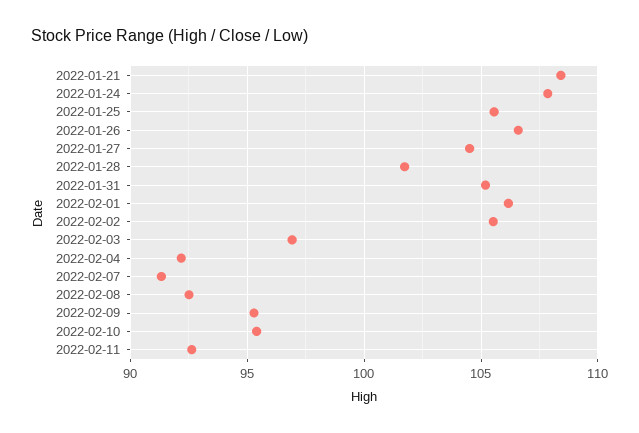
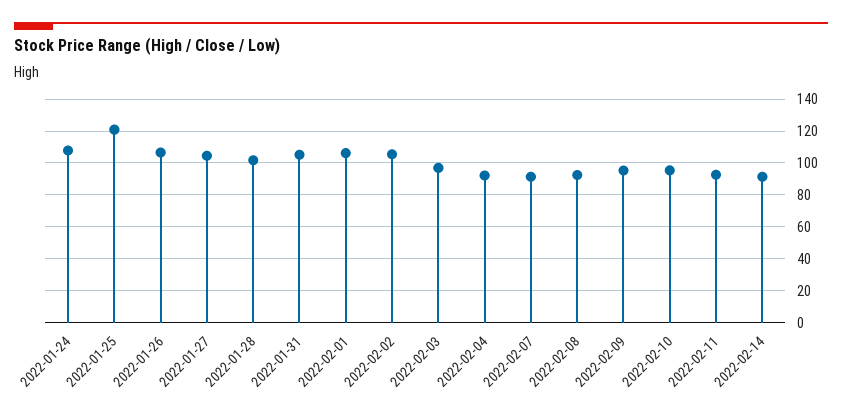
2022-01-21: 108.5 -> none
2022-01-25: 105.5 -> 120
2022-02-14: none -> 90

